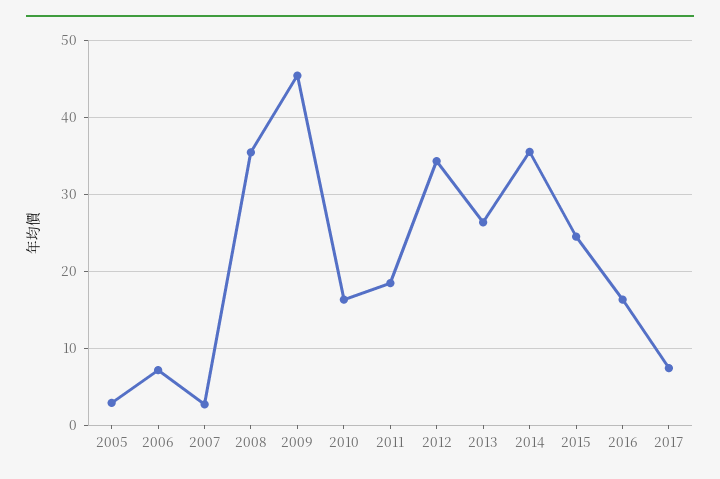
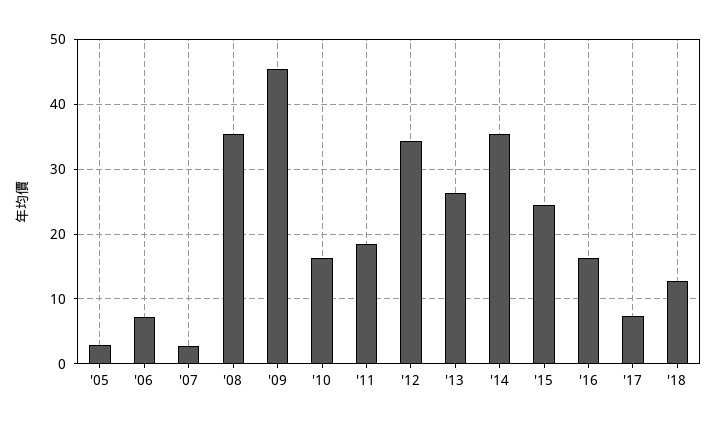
'18: none -> 13

